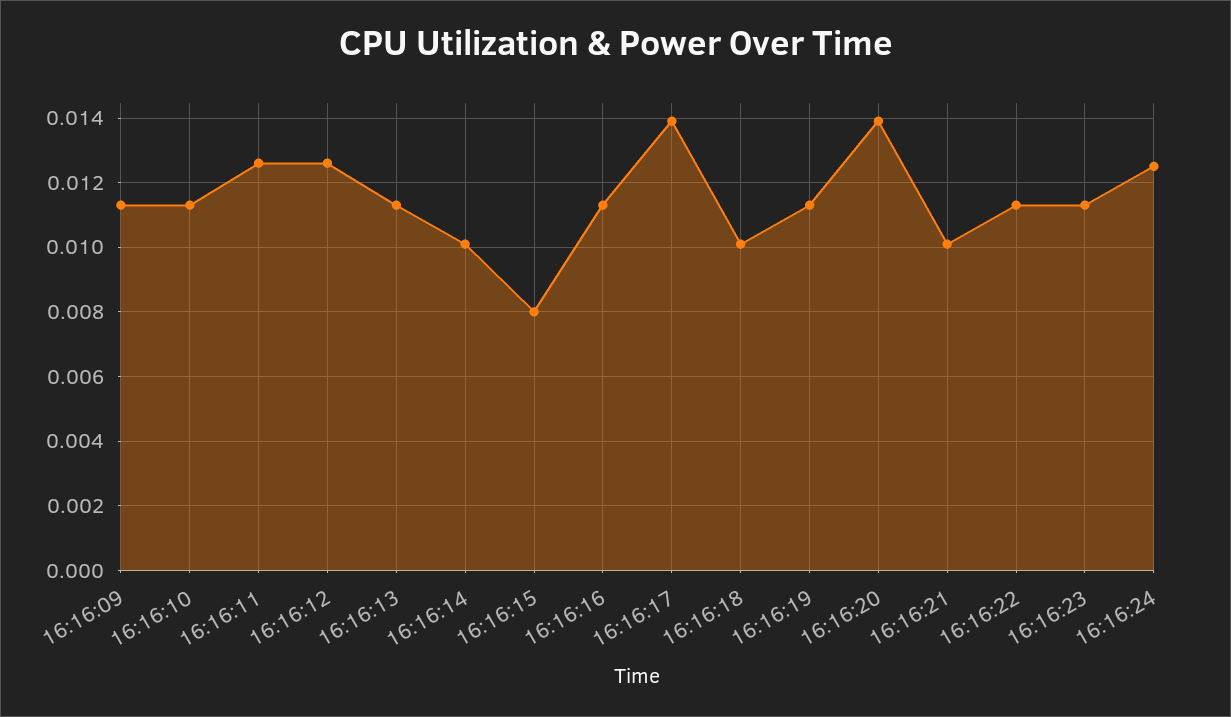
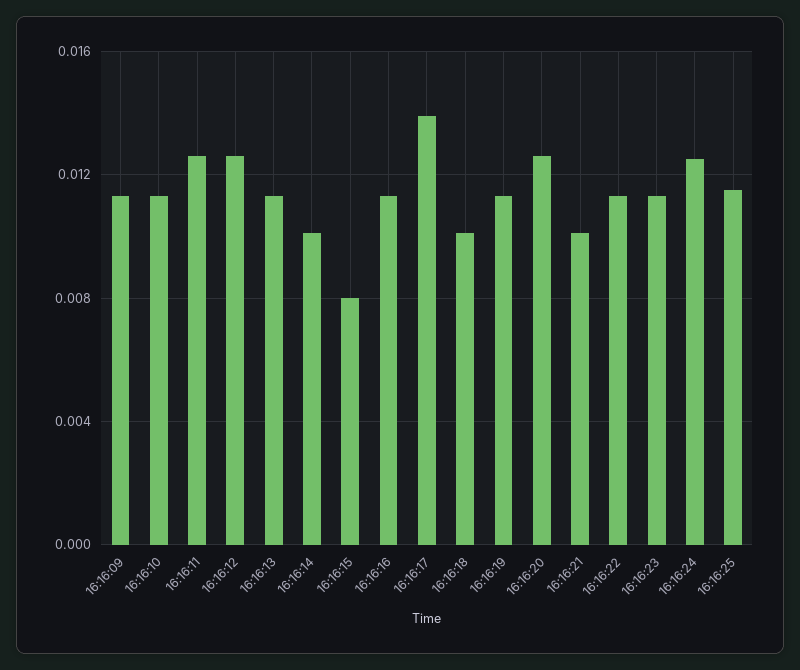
16:16:20: 0.014 -> 0.0125
16:16:25: none -> 0.0115

